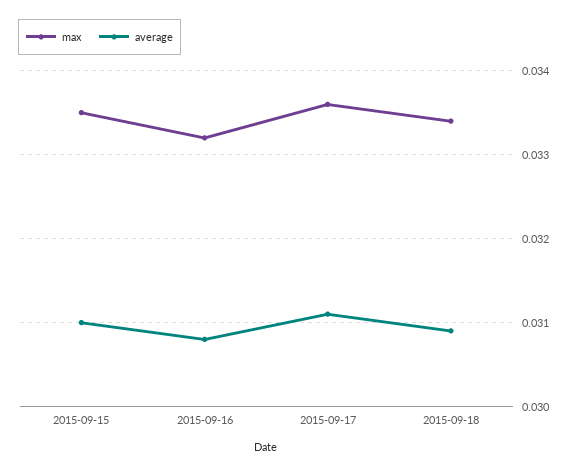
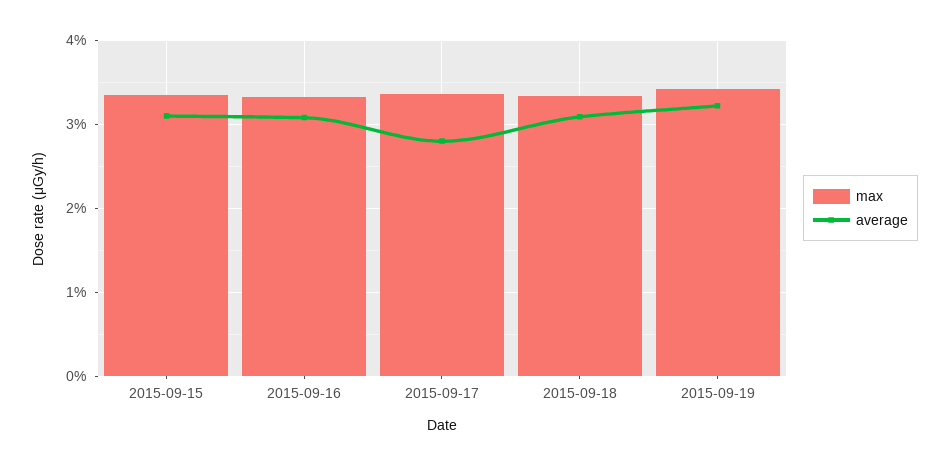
average, 2015-09-17: 0.0311 -> 0.028
max, 2015-09-19: none -> 0.034
average, 2015-09-19: none -> 0.032

